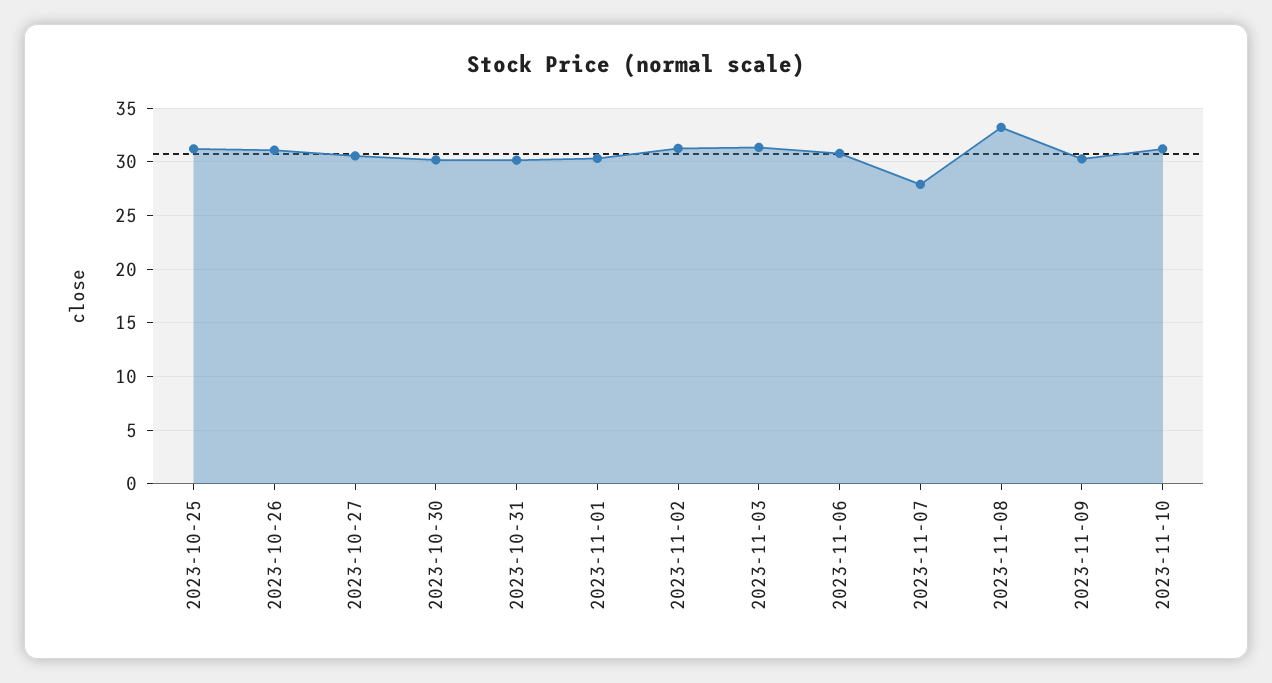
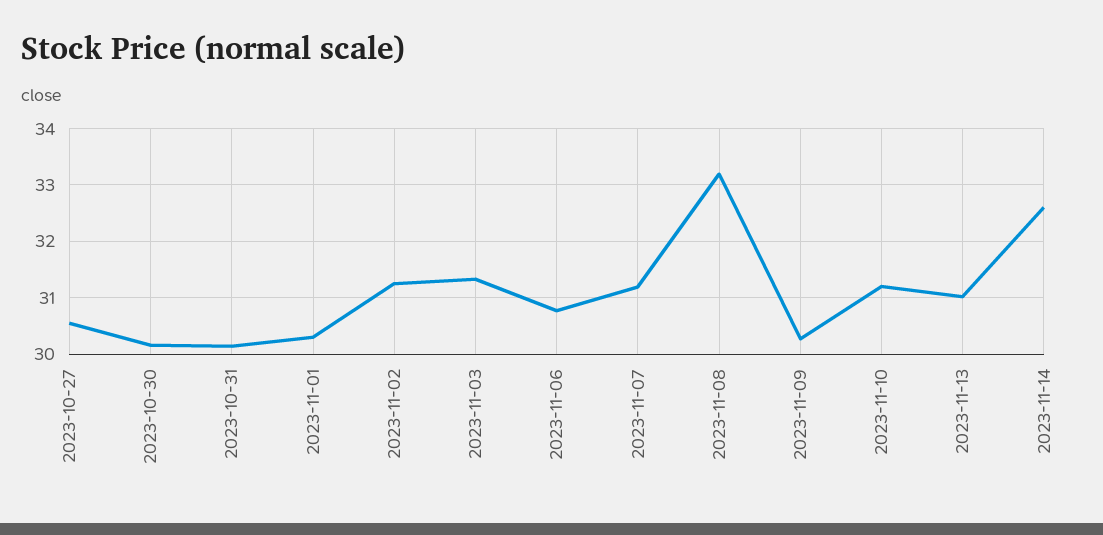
2023-10-25: 31 -> none
2023-10-26: 31 -> none
2023-11-07: 28 -> 31.2
2023-11-13: none -> 31
2023-11-14: none -> 32.6

